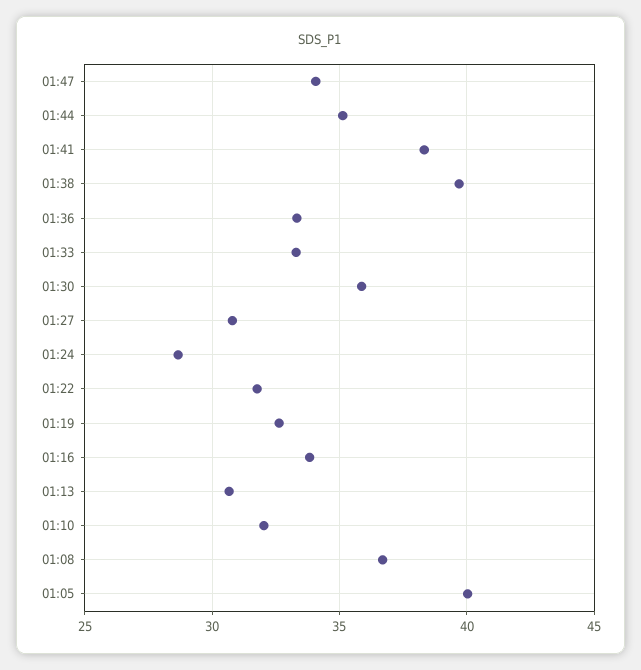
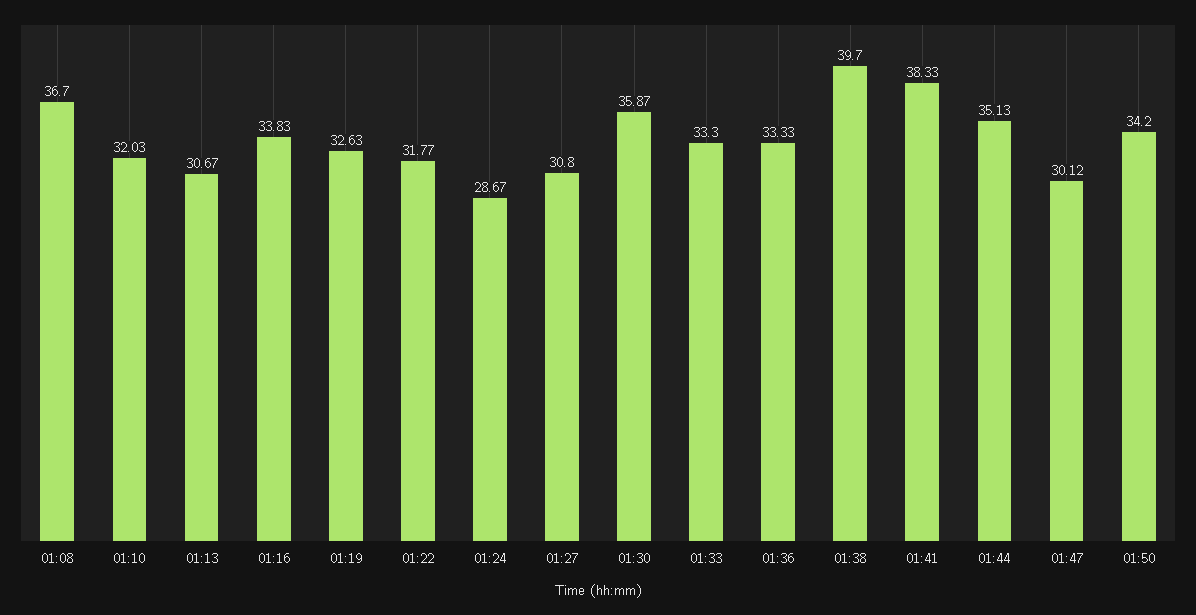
01:47: 34 -> 30.12
01:05: 40 -> none
01:50: none -> 34.2

